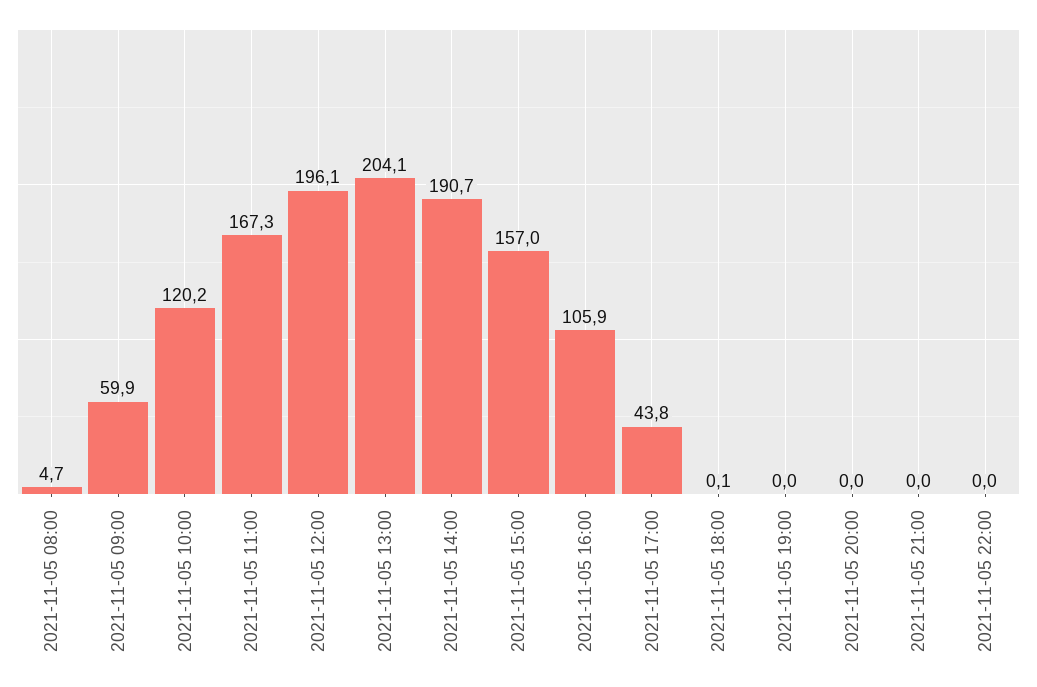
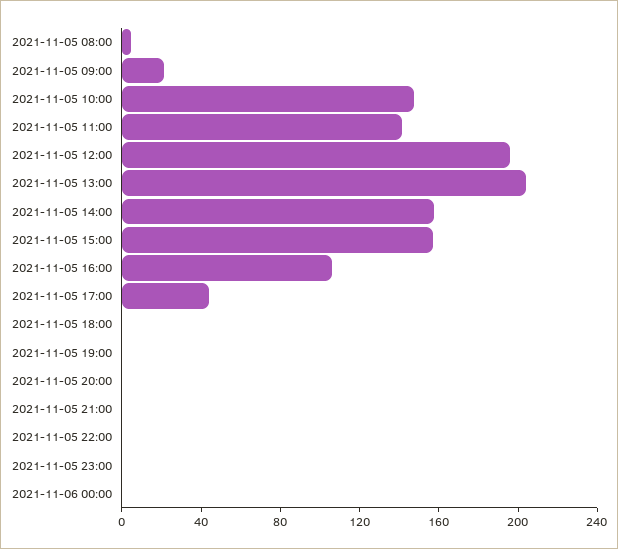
2021-11-05 09:00: 59.9 -> 20
2021-11-05 10:00: 120.2 -> 150
2021-11-05 11:00: 167.3 -> 140
2021-11-05 14:00: 190.7 -> 160
2021-11-05 23:00: none -> 0
2021-11-06 00:00: none -> 0

